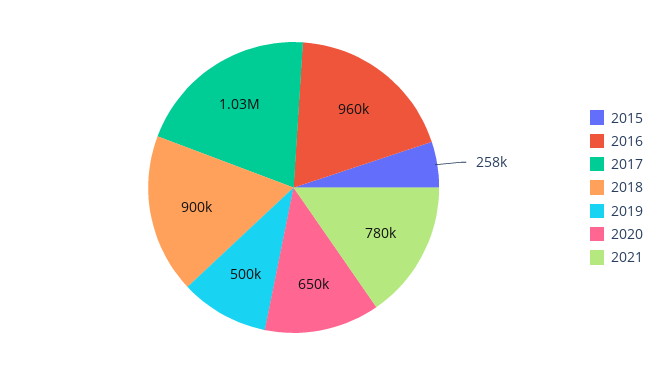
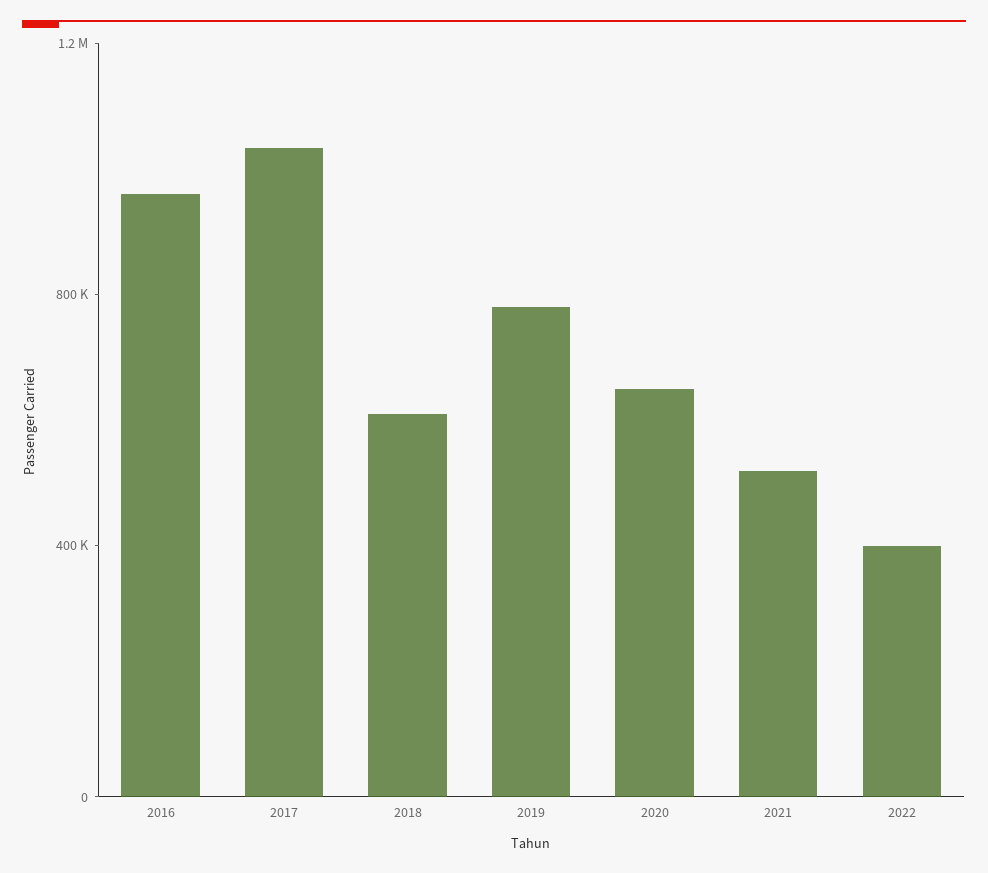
2015: 258000 -> none
2018: 900000 -> 600000
2019: 500000 -> 800000
2021: 780000 -> 500000
2022: none -> 400000

